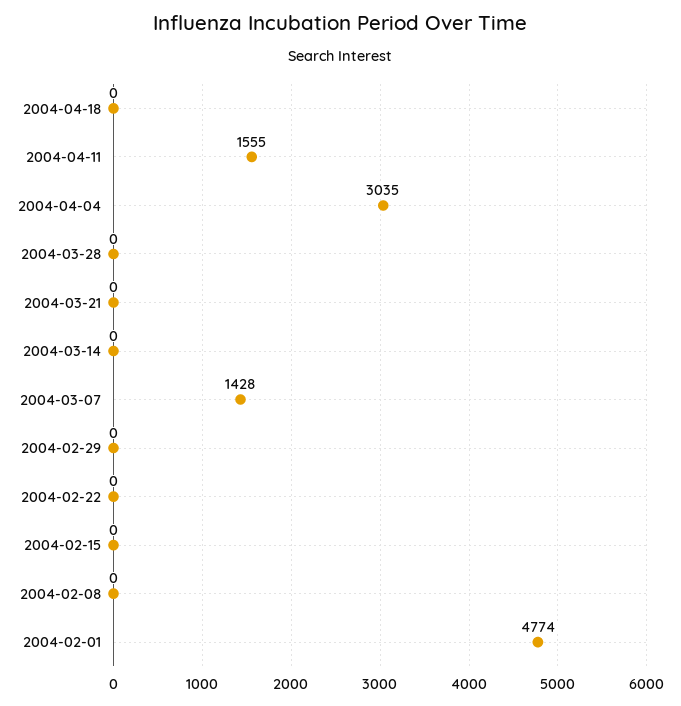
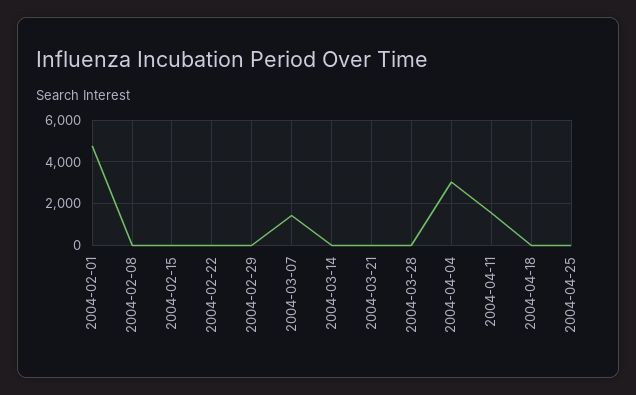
2004-04-25: none -> 0

